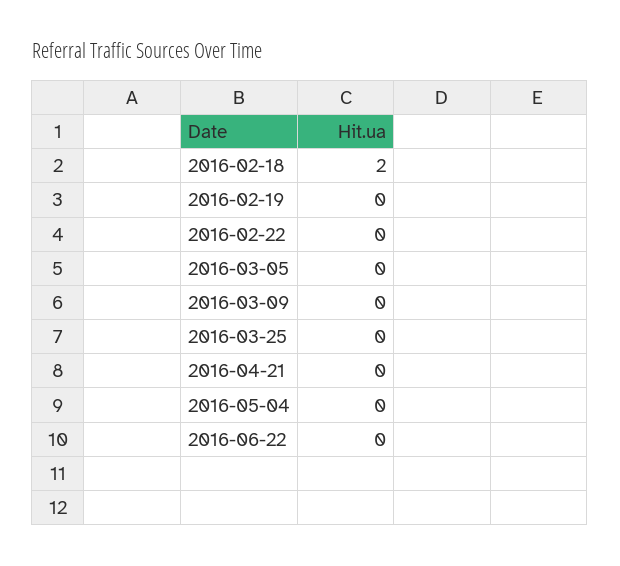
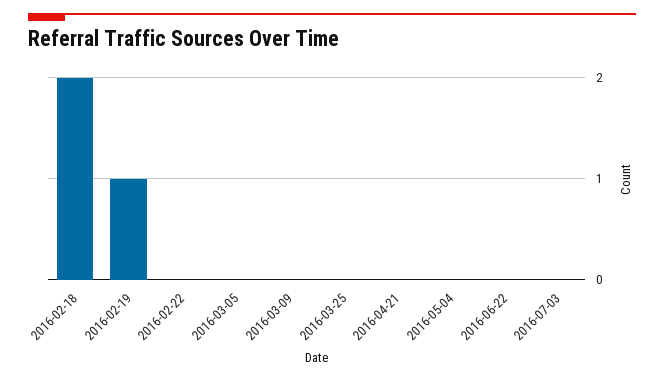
2016-02-19: 0 -> 1
2016-07-03: none -> 0

